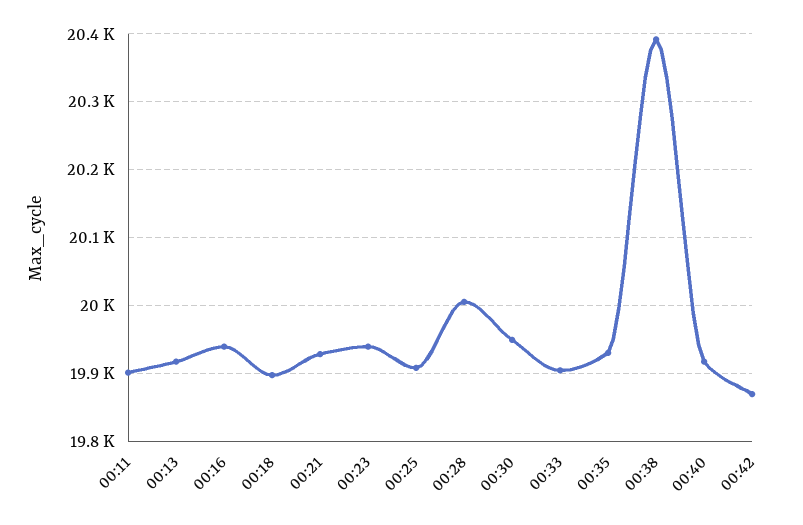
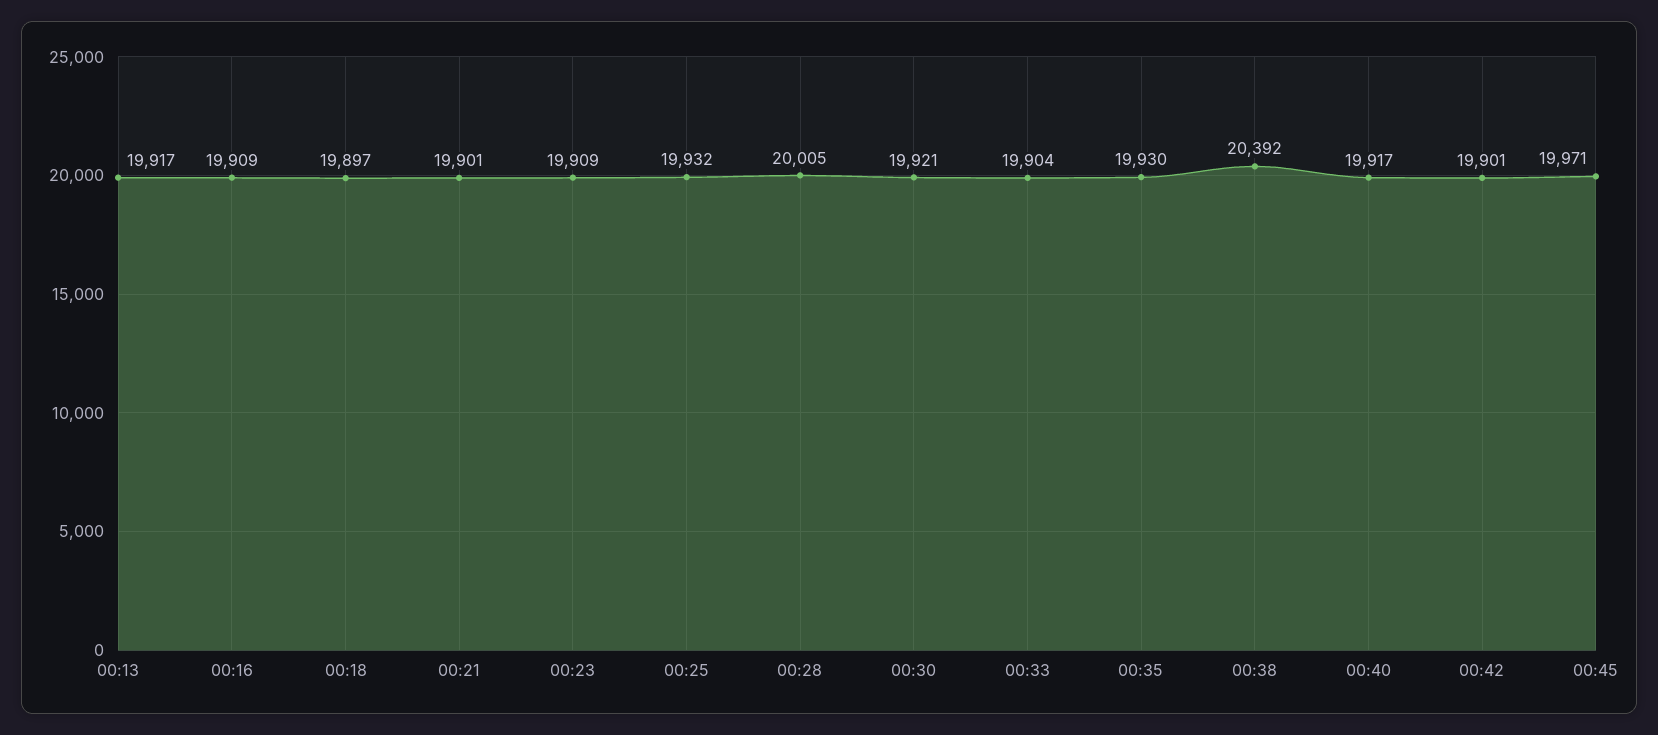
00:11: 19900 -> none
00:16: 19940 -> 19909
00:21: 19930 -> 19901
00:23: 19940 -> 19909
00:25: 19910 -> 19932
00:30: 19950 -> 19921
00:42: 19870 -> 19901
00:45: none -> 19971

